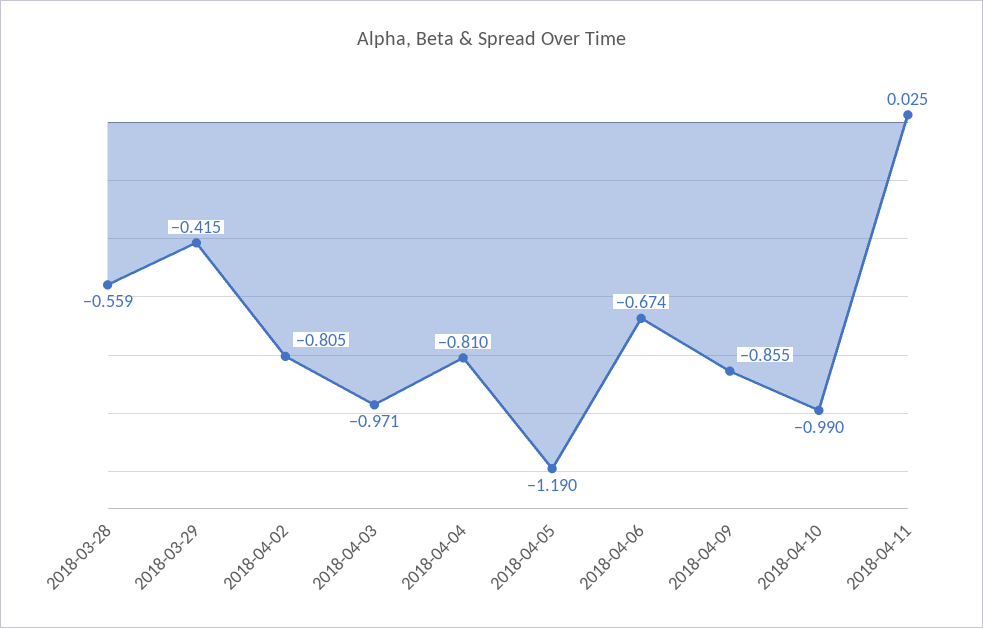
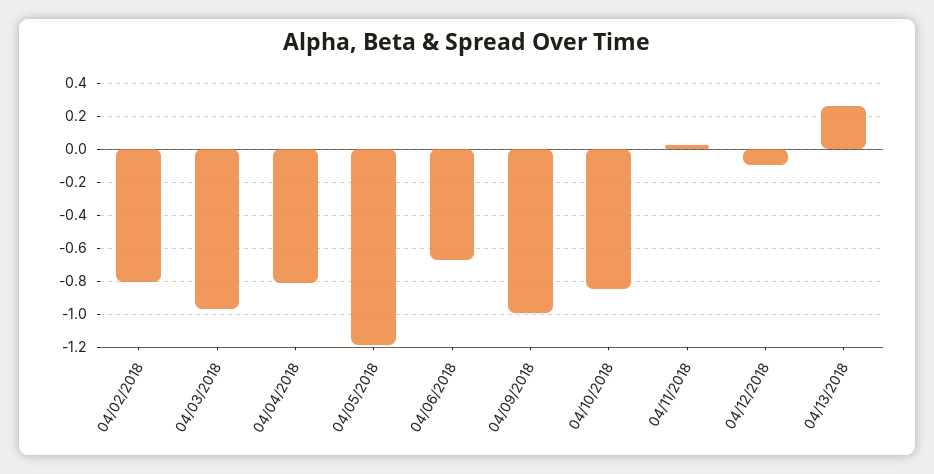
2018-03-28: -0.559 -> none
2018-03-29: -0.415 -> none
2018-04-09: -0.855 -> -1
2018-04-10: -0.99 -> -0.85
04/12/2018: none -> -0.1
04/13/2018: none -> 0.25

